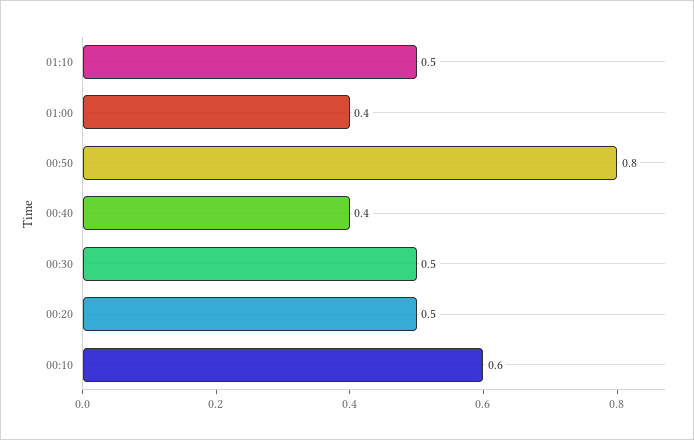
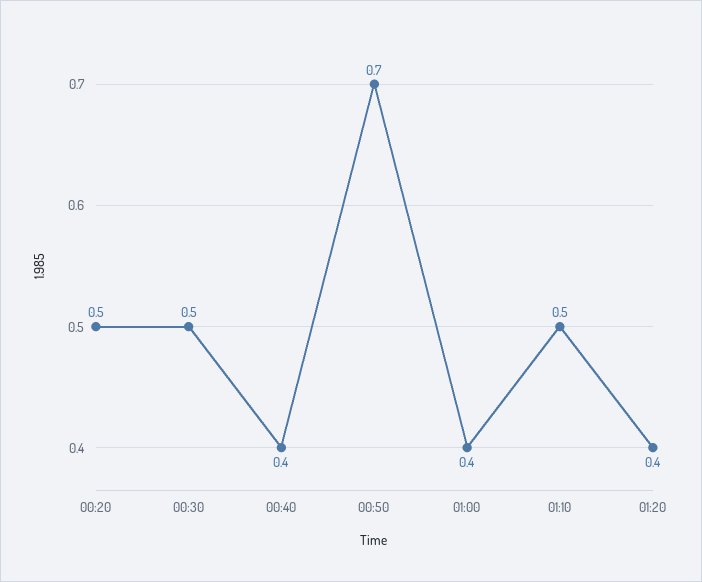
00:50: 0.8 -> 0.7
00:10: 0.6 -> none
01:20: none -> 0.4

